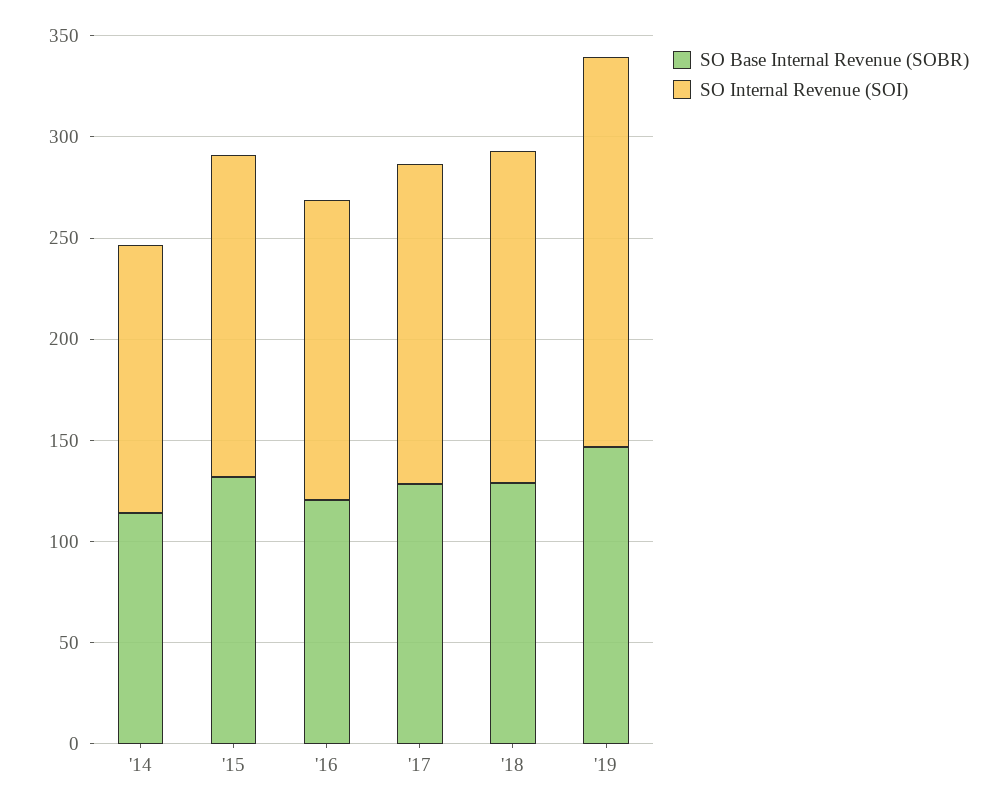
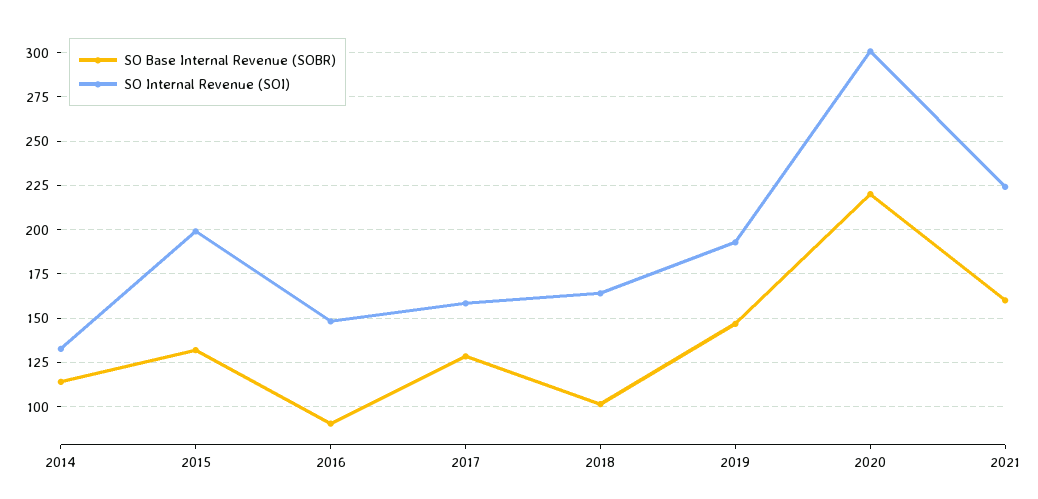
SO Internal Revenue (SOI), '15: 160 -> 200
SO Base Internal Revenue (SOBR), '16: 120 -> 90
SO Base Internal Revenue (SOBR), '18: 130 -> 100
SO Base Internal Revenue (SOBR), 2020: none -> 220
SO Internal Revenue (SOI), 2020: none -> 300
SO Base Internal Revenue (SOBR), 2021: none -> 160
SO Internal Revenue (SOI), 2021: none -> 225

